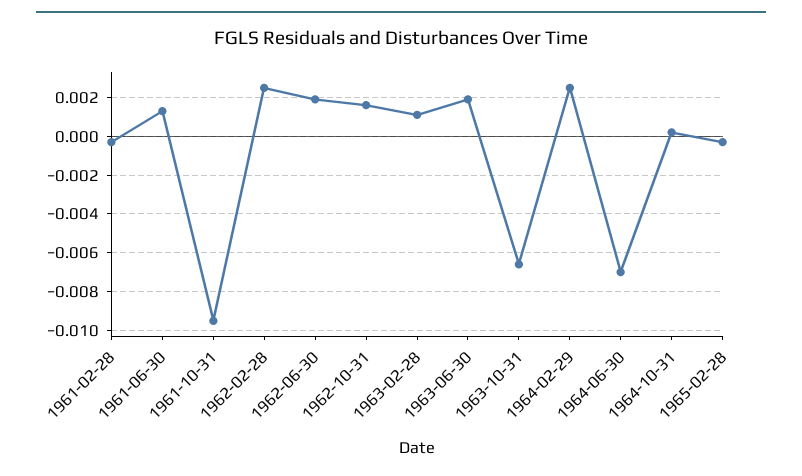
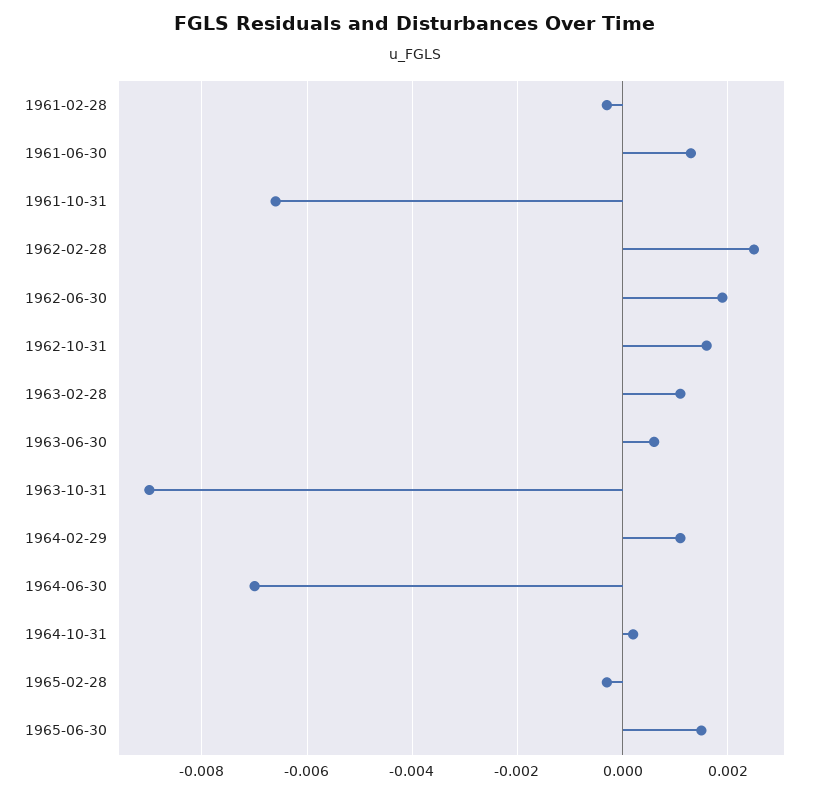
1961-10-31: -0.0095 -> -0.0065
1963-06-30: 0.002 -> 0.0005
1963-10-31: -0.0065 -> -0.009
1964-02-29: 0.0025 -> 0.001
1965-06-30: none -> 0.0015

